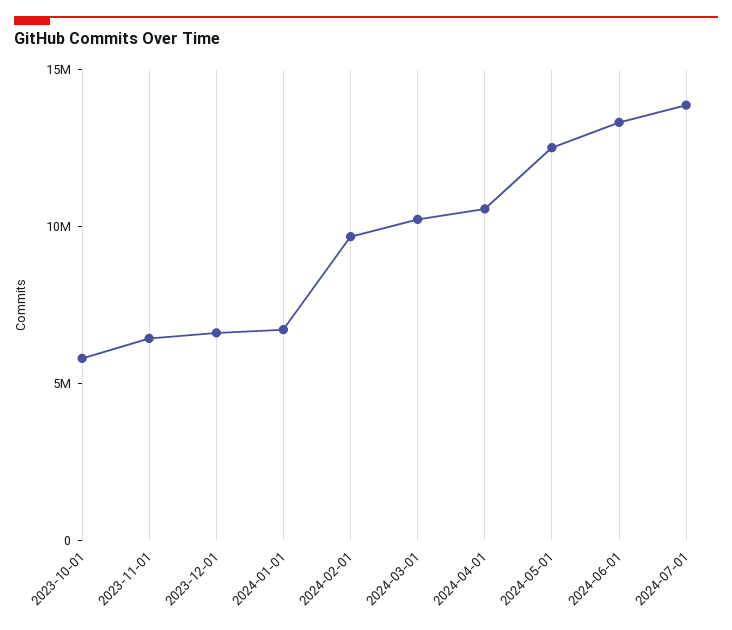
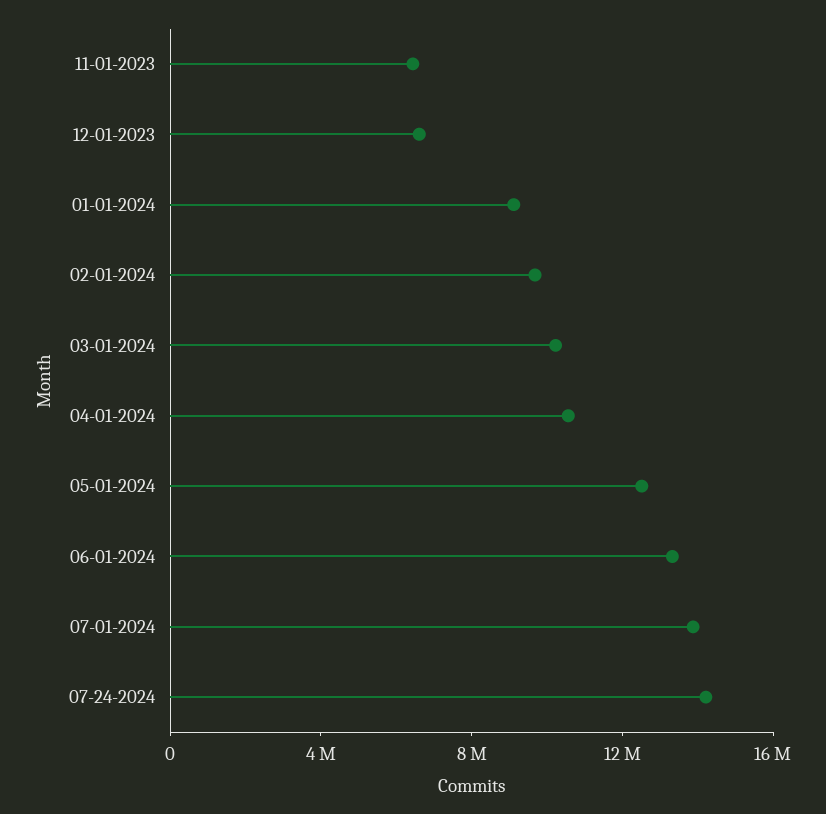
2023-10-01: 6000000 -> none
2024-01-01: 7000000 -> 9000000
07-24-2024: none -> 14000000

